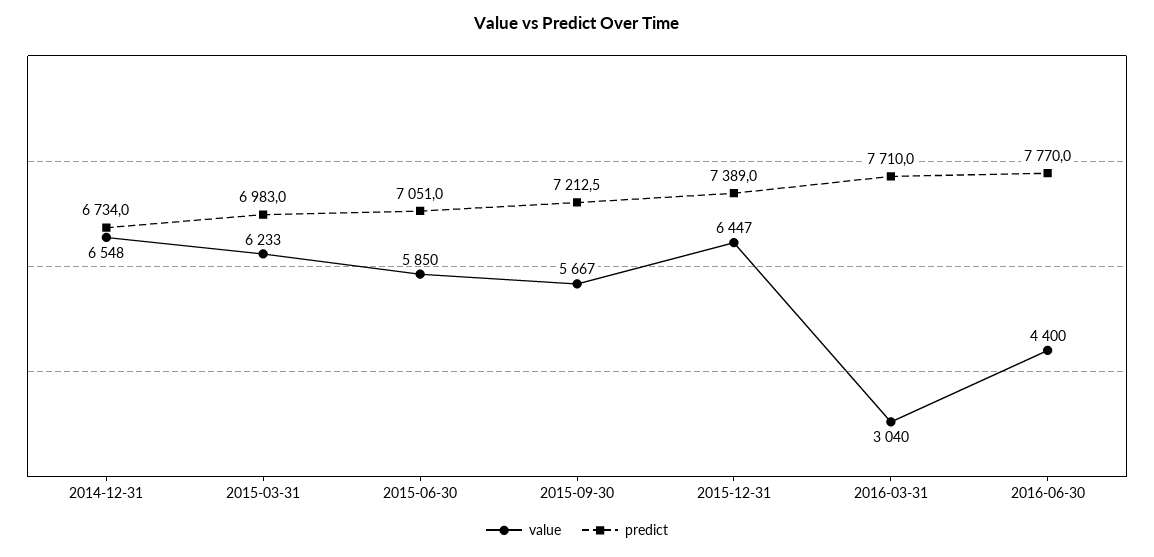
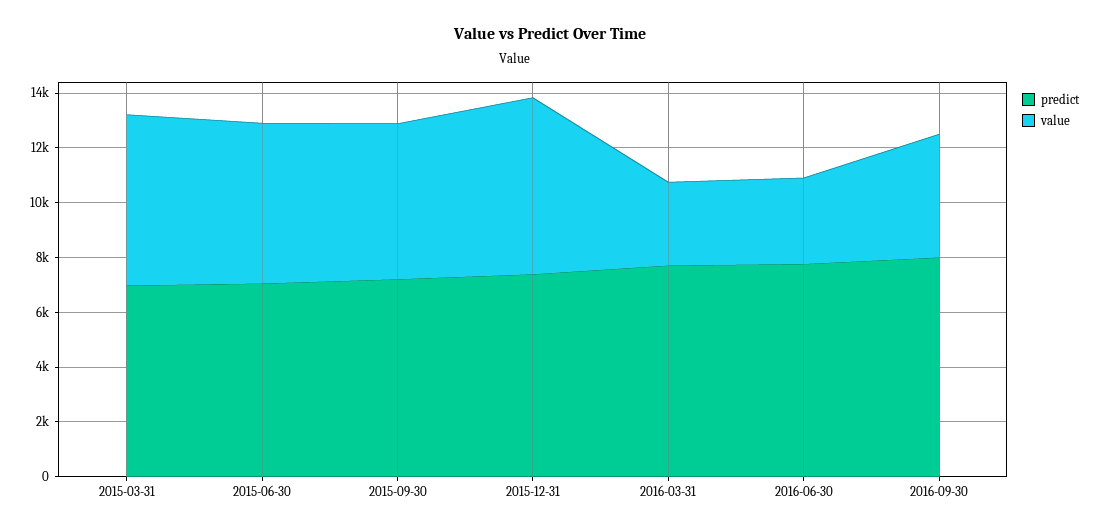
value, 2014-12-31: 6548 -> none
predict, 2014-12-31: 6734 -> none
value, 2016-06-30: 4400 -> 3000
predict, 2016-09-30: none -> 8000
value, 2016-09-30: none -> 4500

